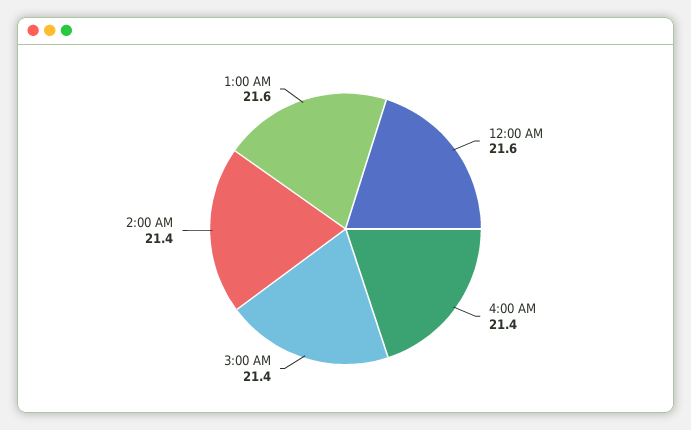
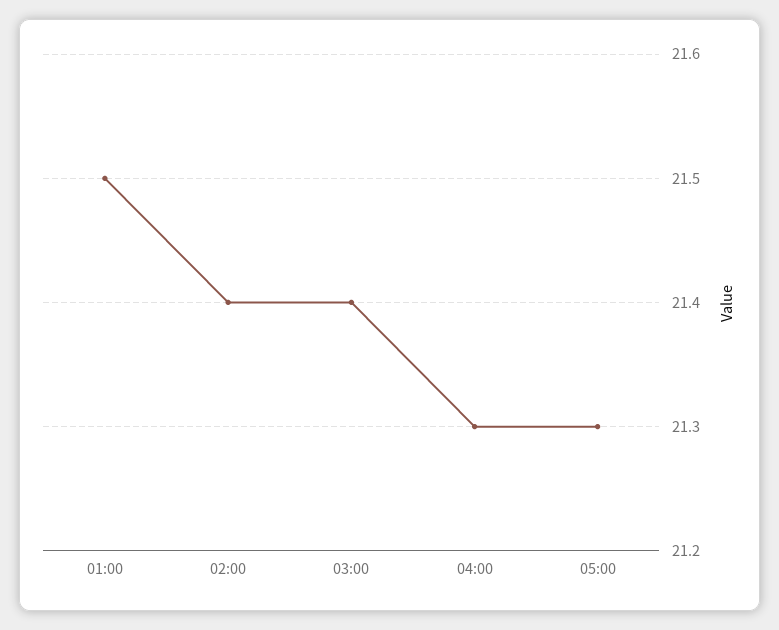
12:00 AM: 21.6 -> none
4:00 AM: 21.4 -> 21.3
1:00 AM: 21.6 -> 21.5
05:00: none -> 21.3

